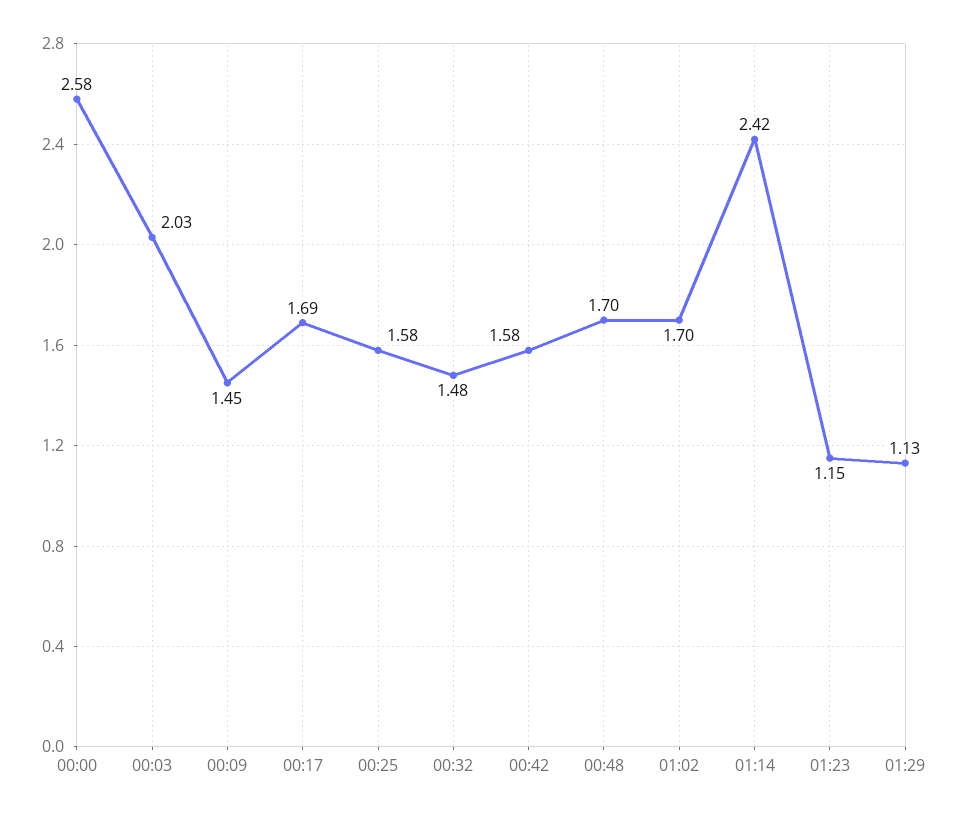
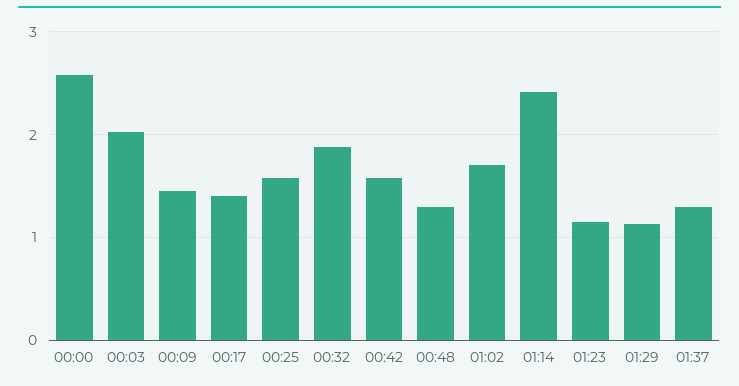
00:17: 1.69 -> 1.4
00:32: 1.48 -> 1.9
00:48: 1.7 -> 1.3
01:37: none -> 1.3

